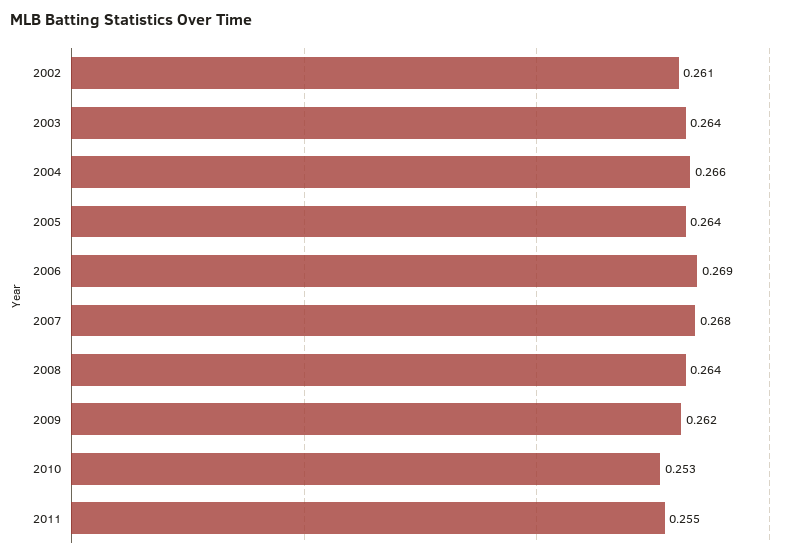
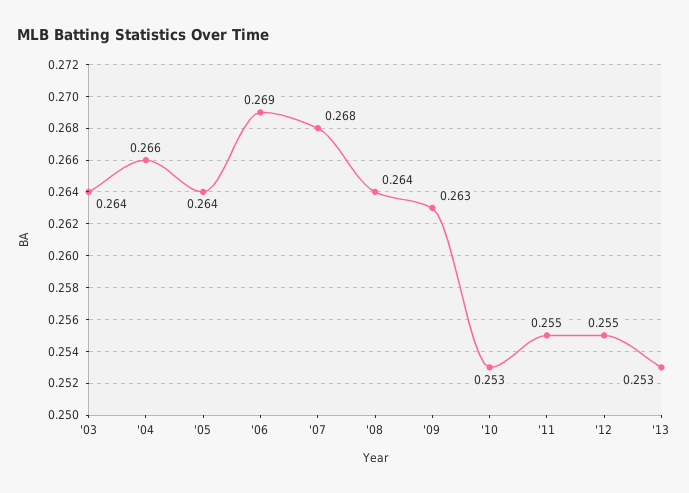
2002: 0.261 -> none
2009: 0.262 -> 0.263
'12: none -> 0.255
'13: none -> 0.253

